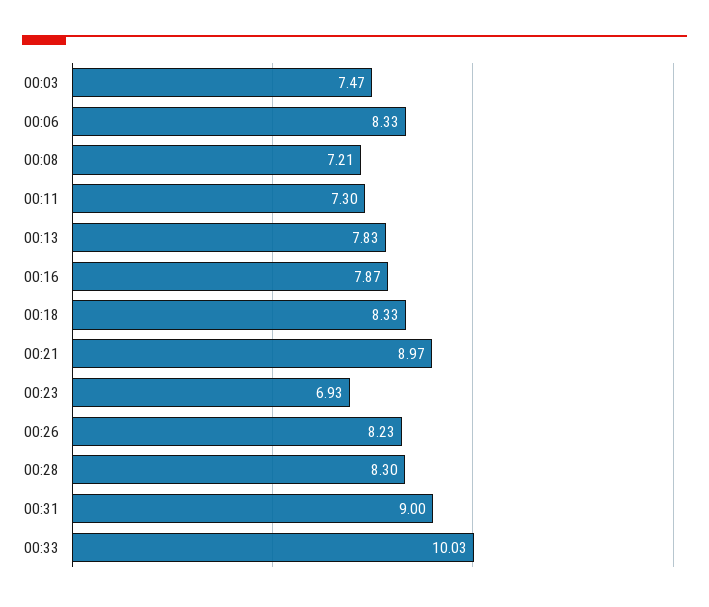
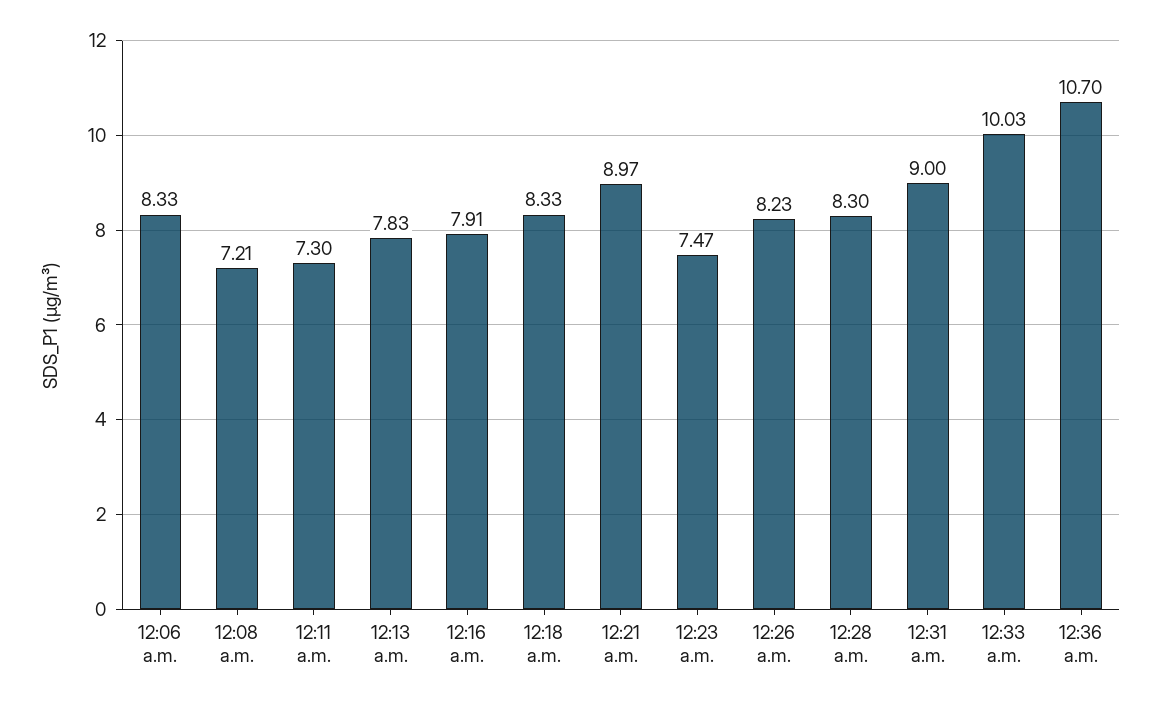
00:03: 7.47 -> none
00:16: 7.87 -> 7.91
00:23: 6.93 -> 7.47
12:36 a.m.: none -> 10.7

